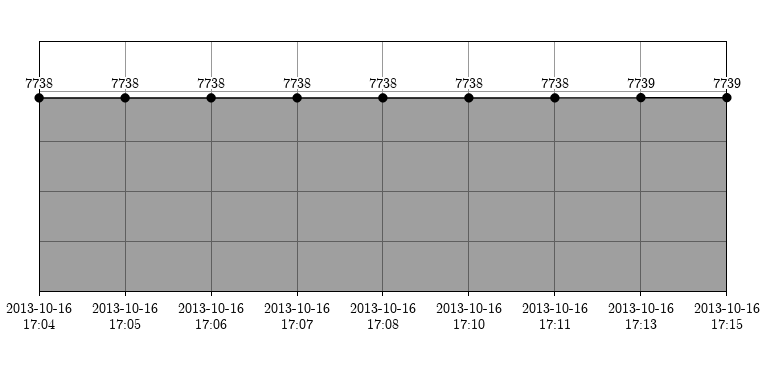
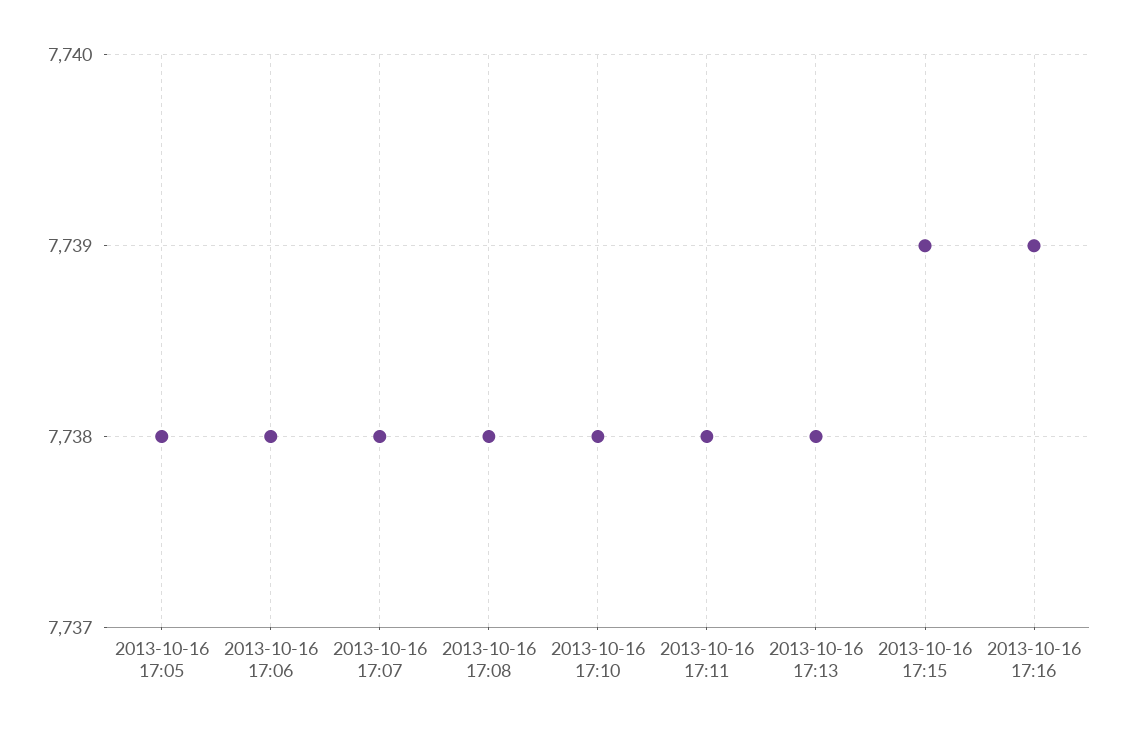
2013-10-16 17:04: 7738 -> none
2013-10-16 17:13: 7739 -> 7738
2013-10-16 17:16: none -> 7739

